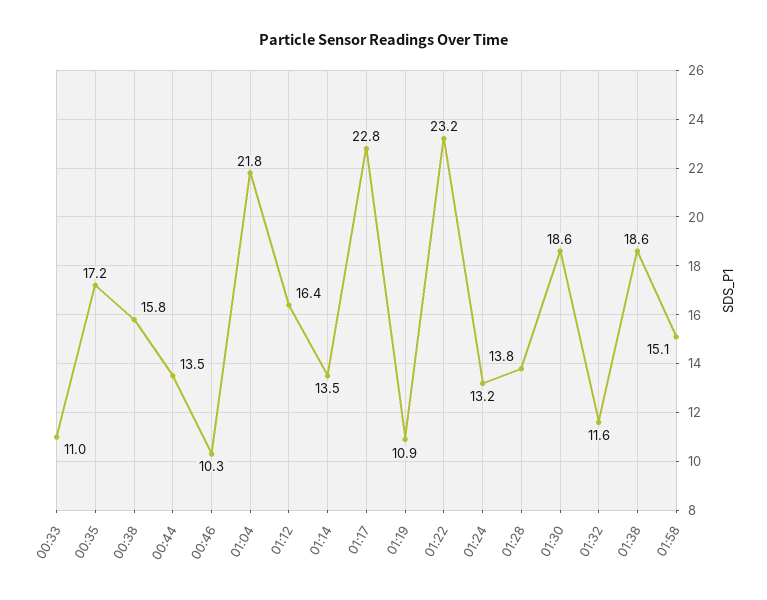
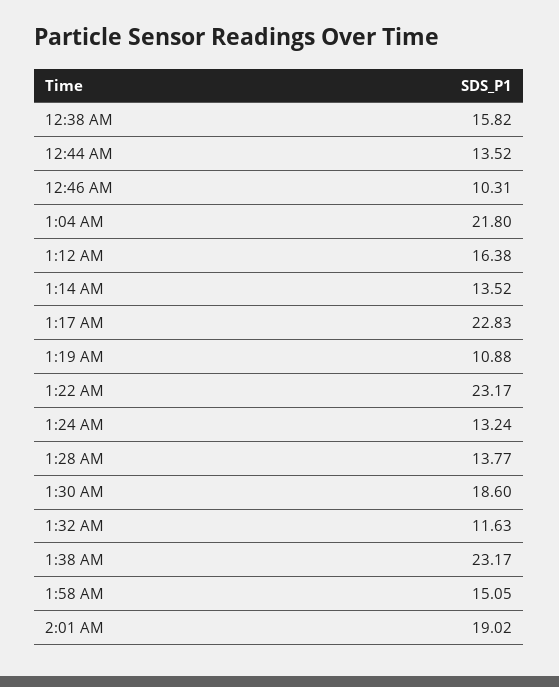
00:33: 11 -> none
00:35: 17.2 -> none
01:38: 18.6 -> 23.17
2:01 AM: none -> 19.02

